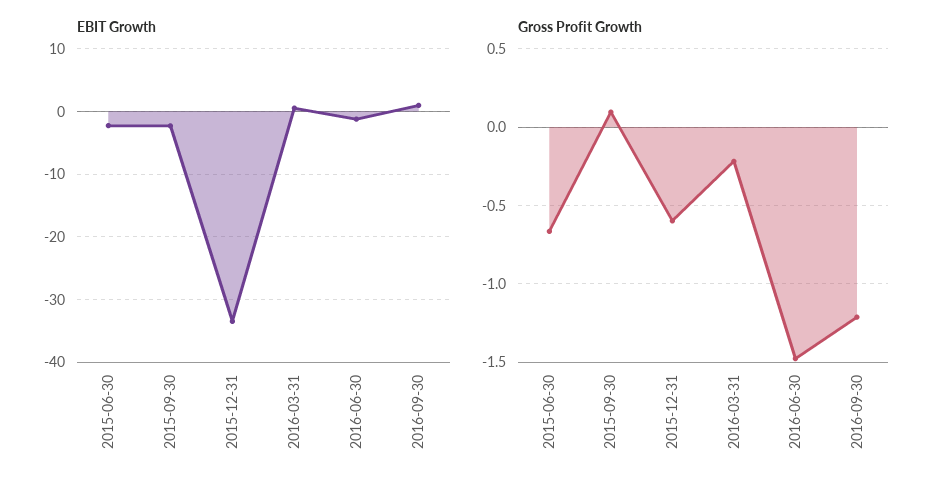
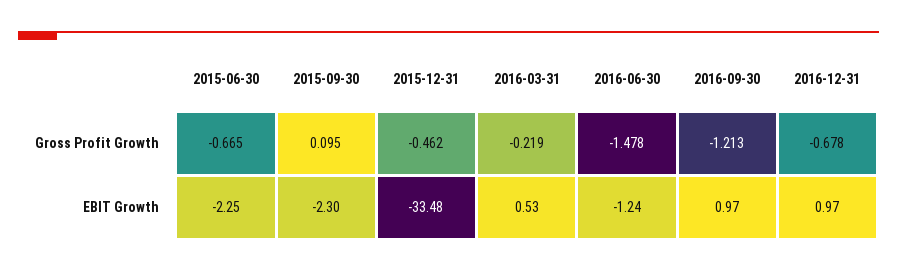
Gross Profit Growth, 2015-12-31: -0.6 -> -0.462
Gross Profit Growth, 2016-12-31: none -> -0.678
EBIT Growth, 2016-12-31: none -> 0.97

